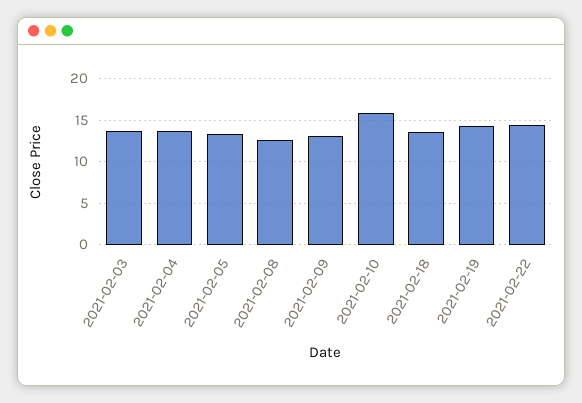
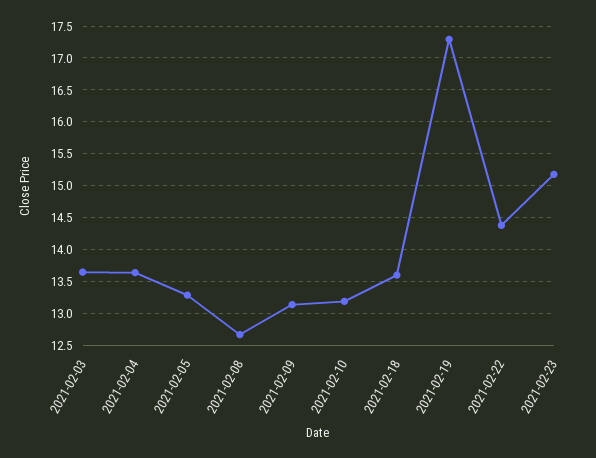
2021-02-10: 16 -> 13.2
2021-02-19: 14 -> 17.3
2021-02-23: none -> 15.2

